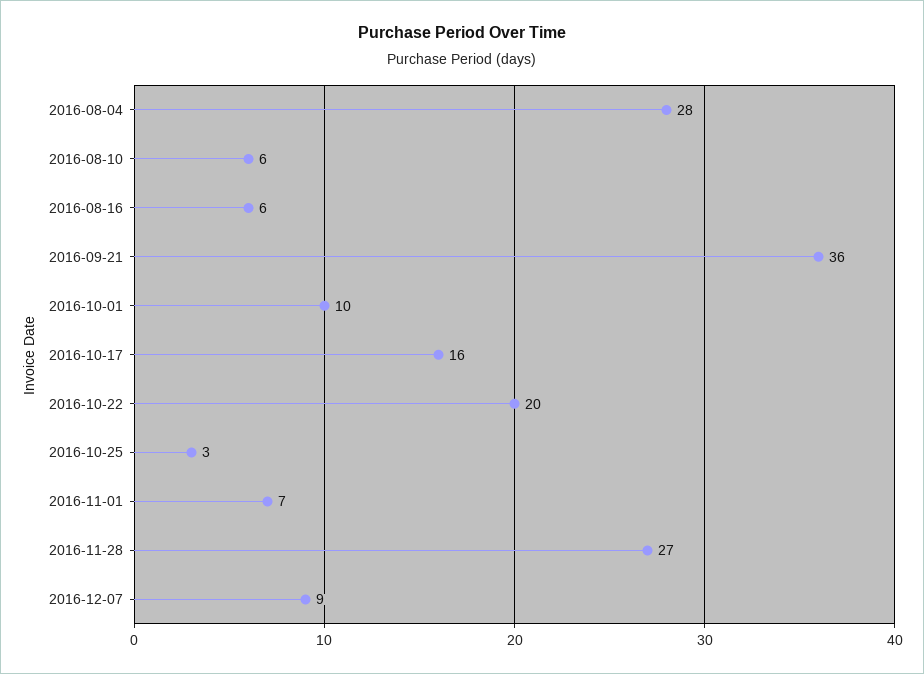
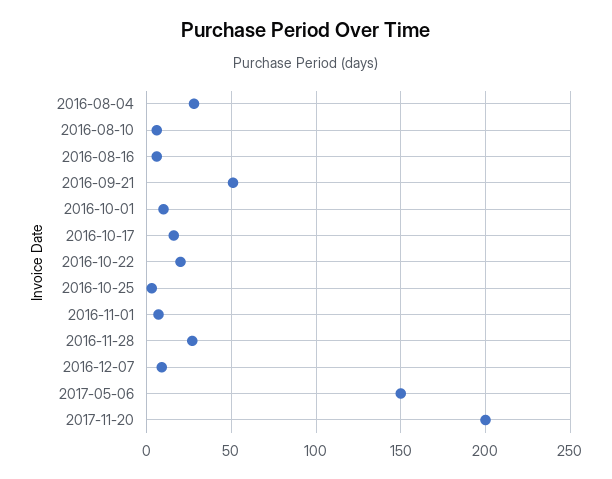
2016-09-21: 36 -> 50
2017-05-06: none -> 150
2017-11-20: none -> 200

